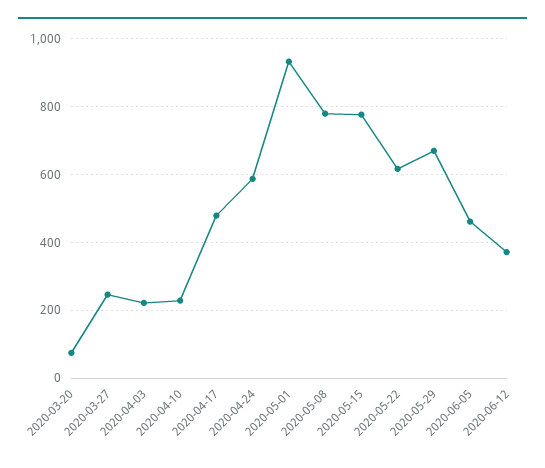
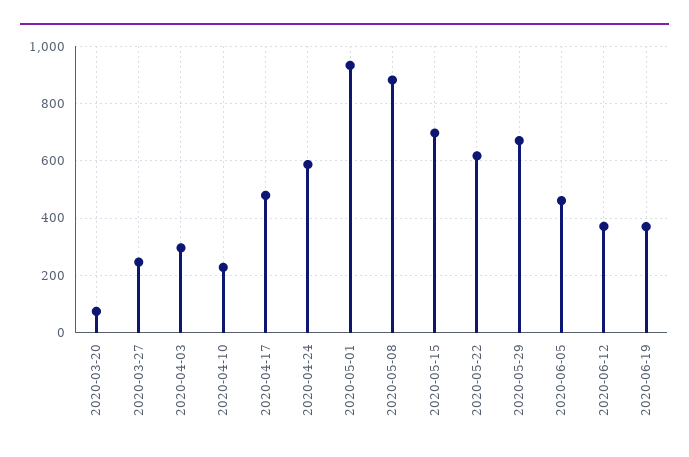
2020-04-03: 220 -> 300
2020-05-08: 780 -> 875
2020-05-15: 780 -> 700
2020-06-19: none -> 375

